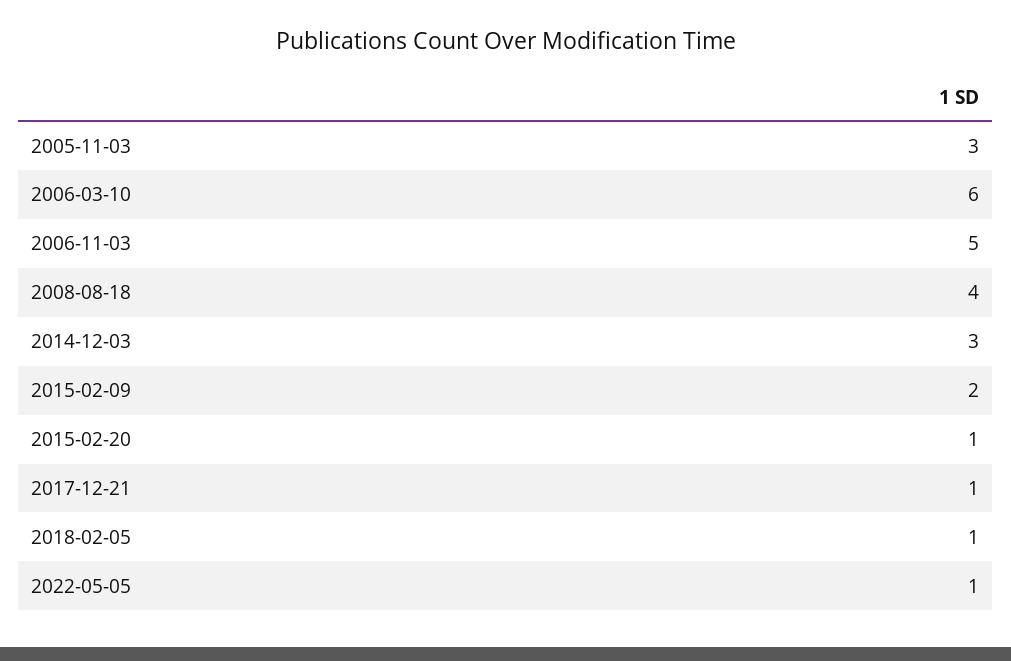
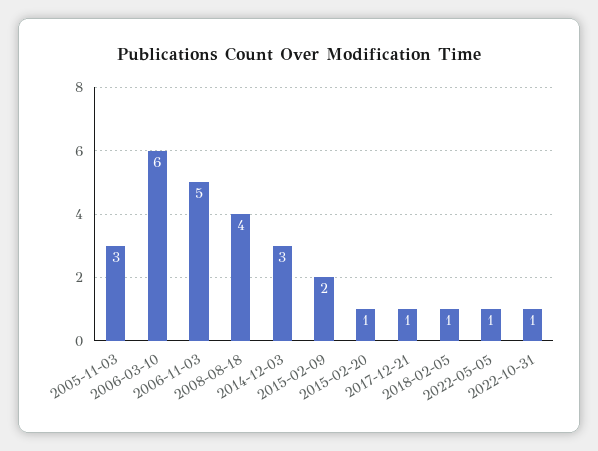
2022-10-31: none -> 1

